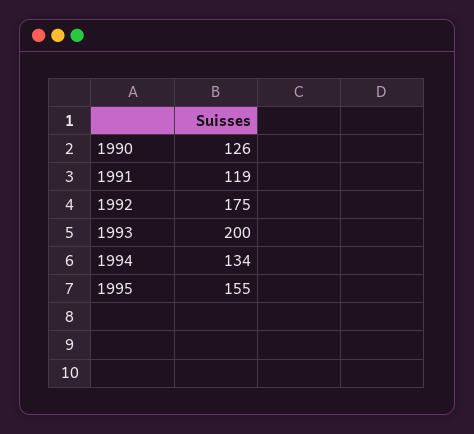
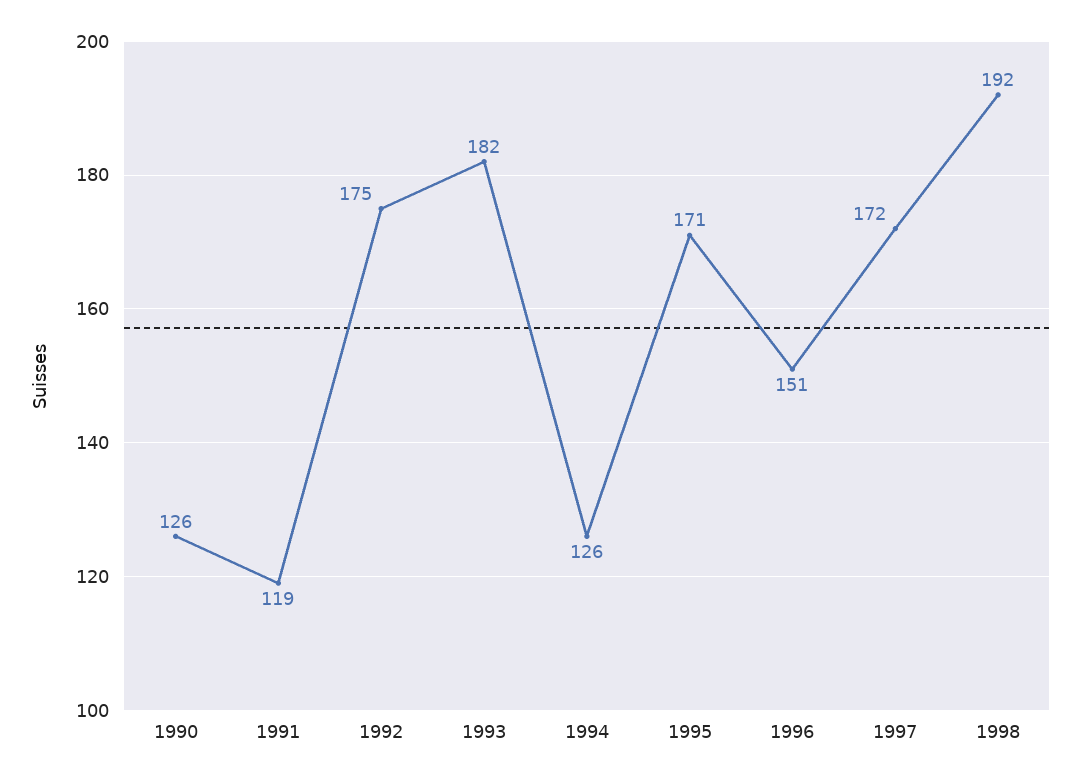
1993: 200 -> 182
1994: 134 -> 126
1995: 155 -> 171
1996: none -> 151
1997: none -> 172
1998: none -> 192

